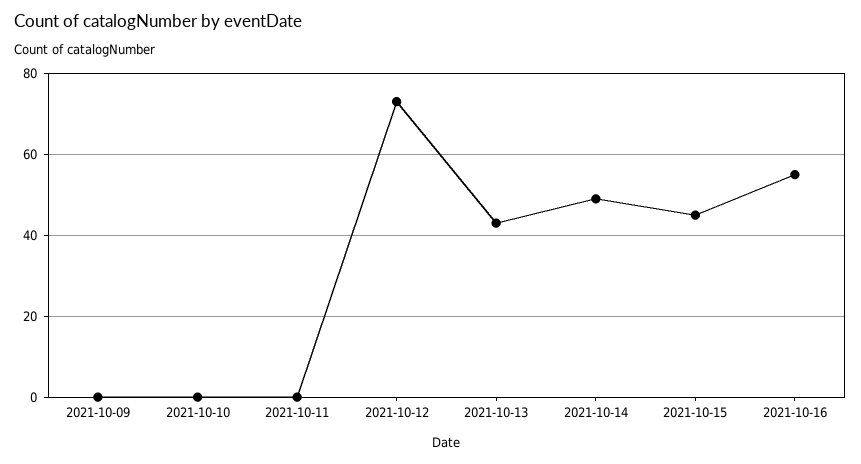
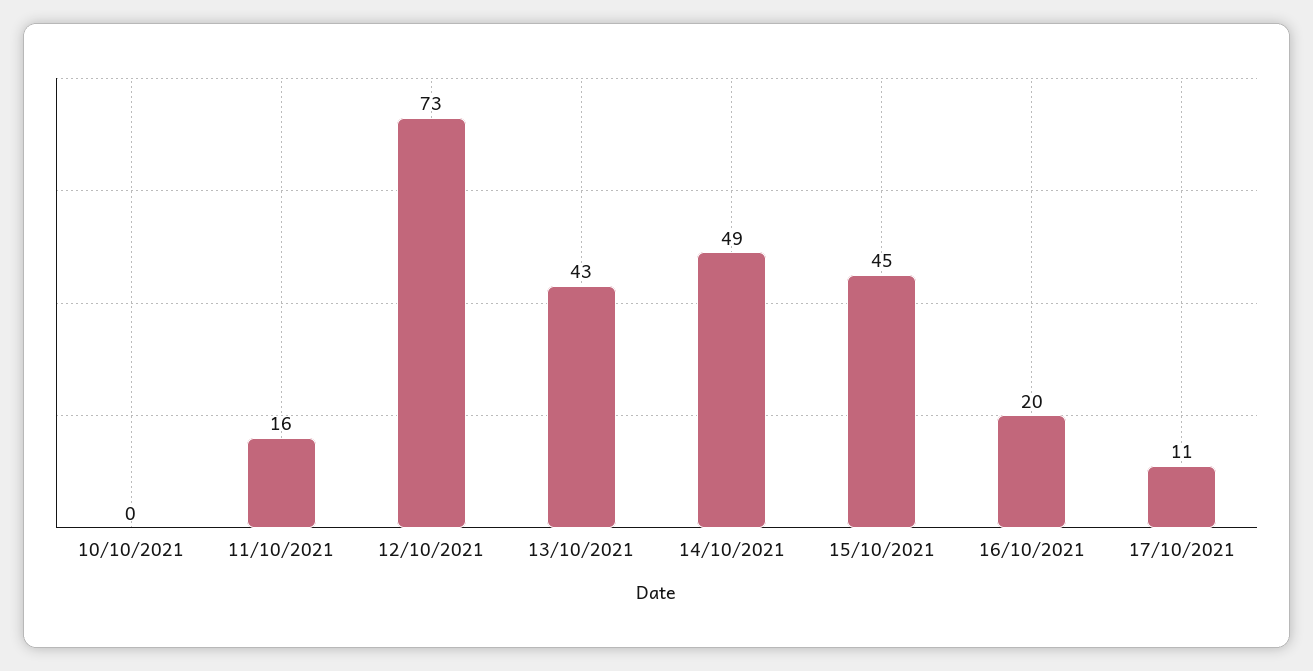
2021-10-09: 0 -> none
2021-10-11: 0 -> 16
2021-10-16: 55 -> 20
17/10/2021: none -> 11

